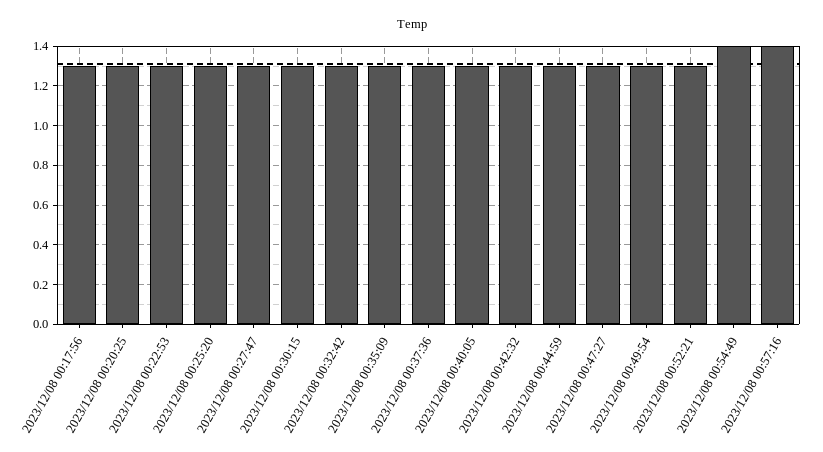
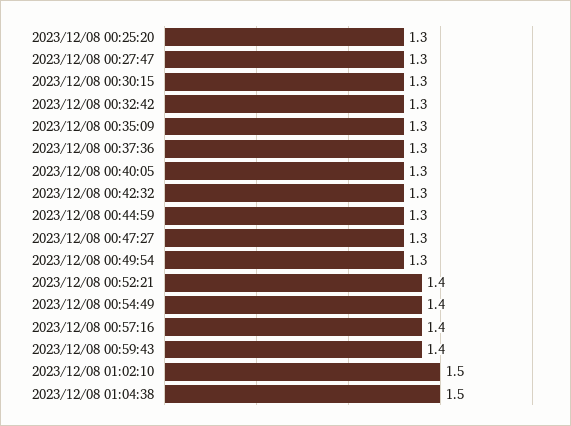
2023/12/08 00:17:56: 1.3 -> none
2023/12/08 00:20:25: 1.3 -> none
2023/12/08 00:22:53: 1.3 -> none
2023/12/08 00:52:21: 1.3 -> 1.4
2023/12/08 00:59:43: none -> 1.4
2023/12/08 01:02:10: none -> 1.5
2023/12/08 01:04:38: none -> 1.5

